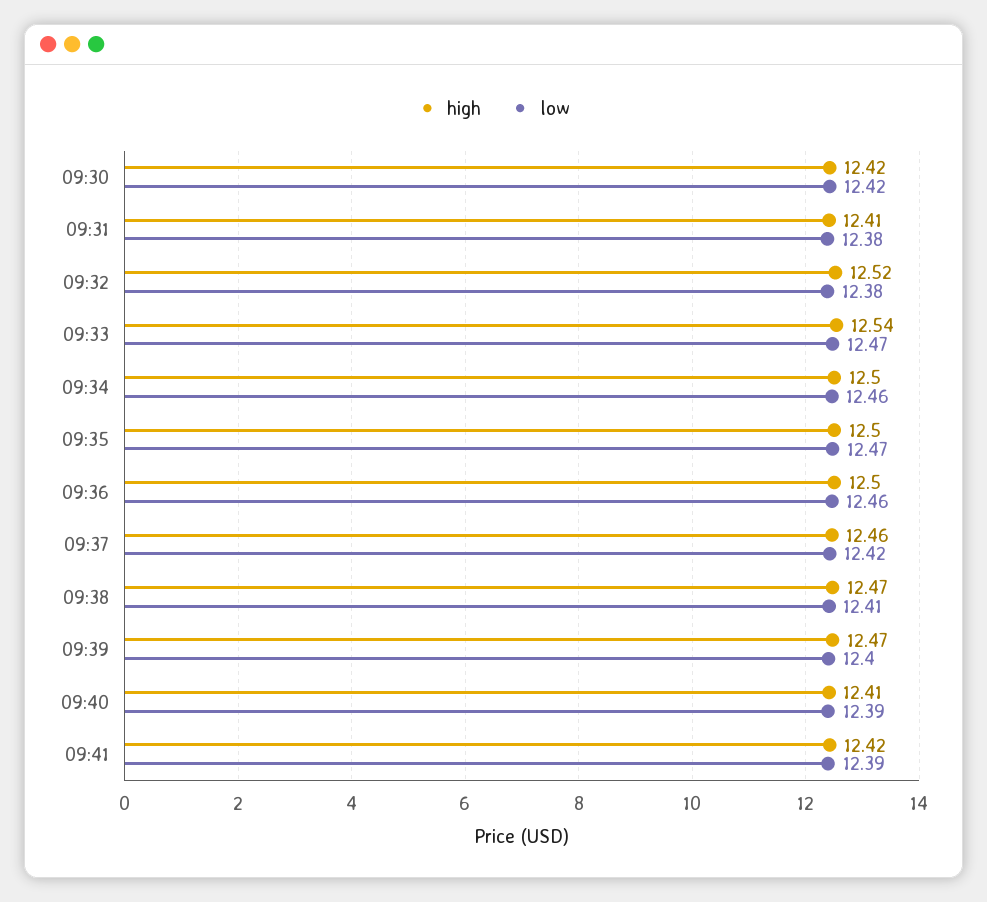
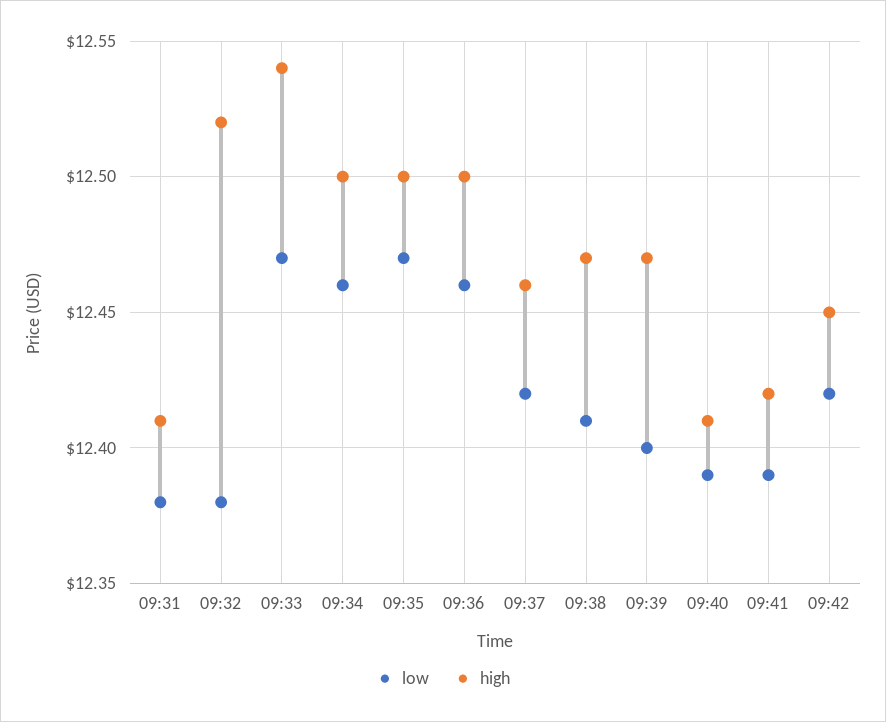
high, 09:30: 12.42 -> none
low, 09:30: 12.42 -> none
low, 09:42: none -> 12.42
high, 09:42: none -> 12.45

